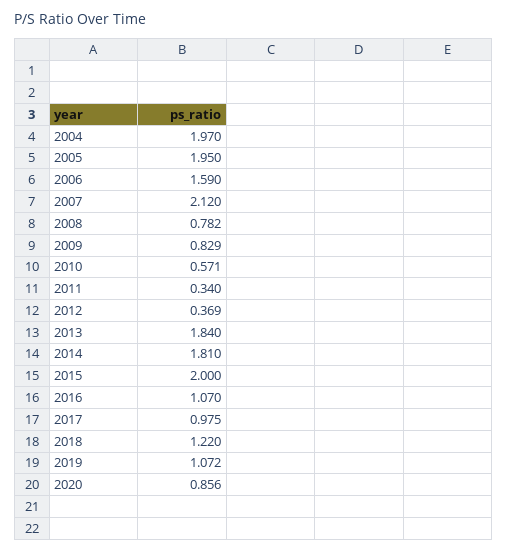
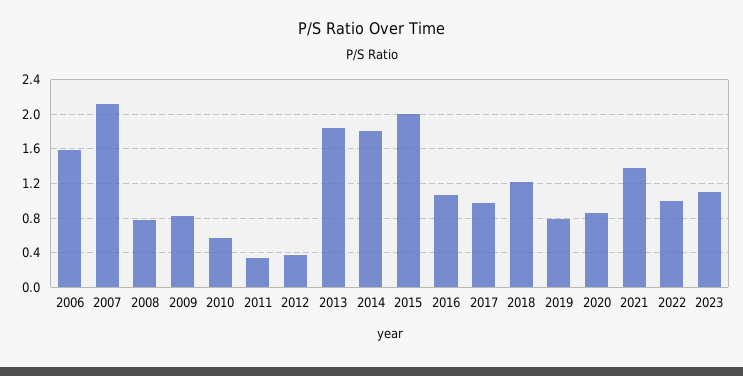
2004: 1.97 -> none
2005: 1.95 -> none
2019: 1.072 -> 0.8
2021: none -> 1.4
2022: none -> 1
2023: none -> 1.1

